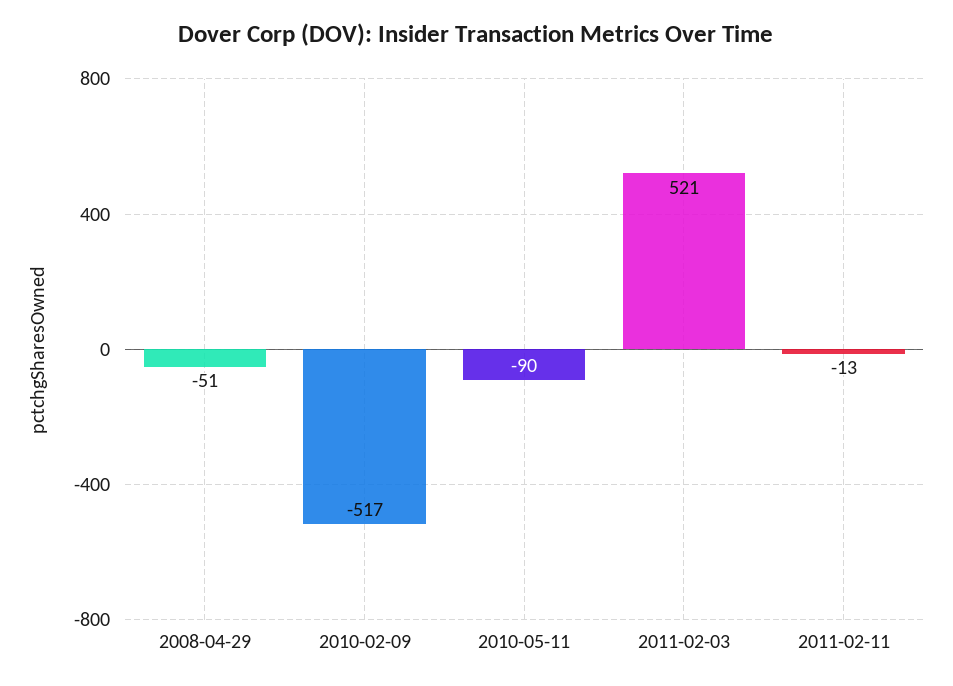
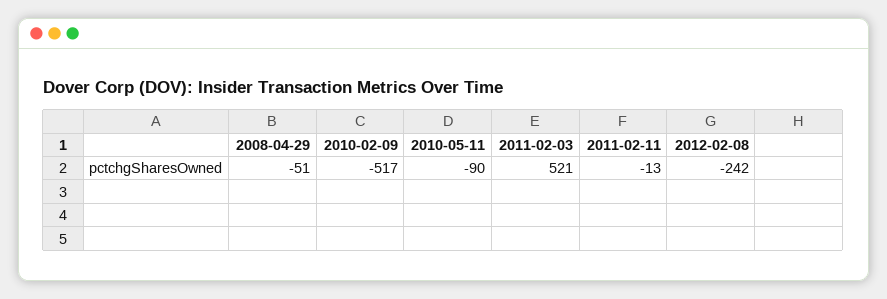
2012-02-08: none -> -242

